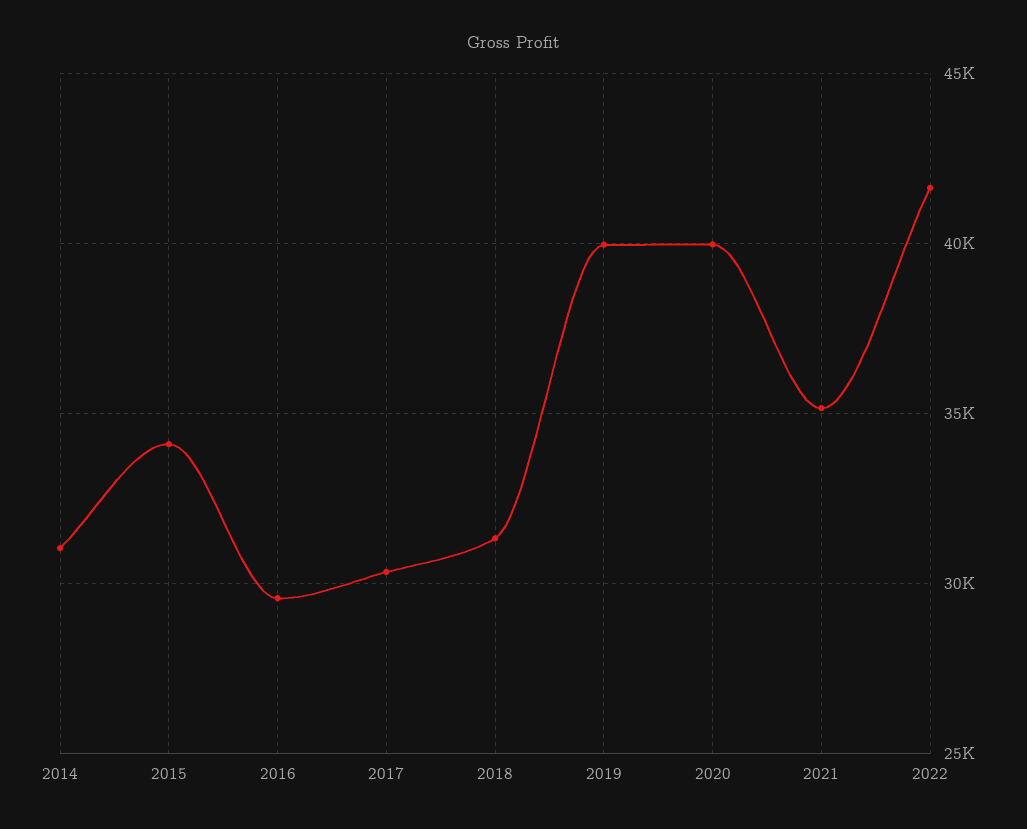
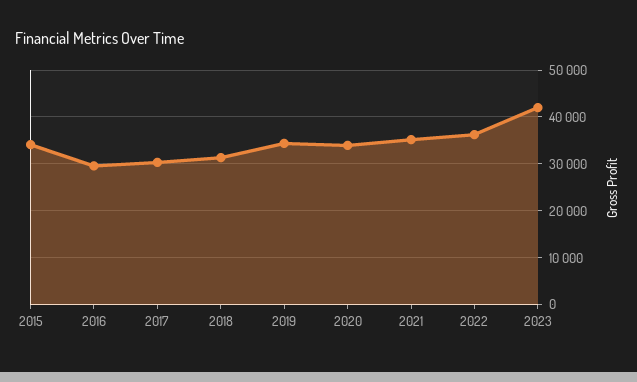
2014: 31000 -> none
2019: 40000 -> 34000
2020: 40000 -> 34000
2022: 41500 -> 36000
2023: none -> 42000

